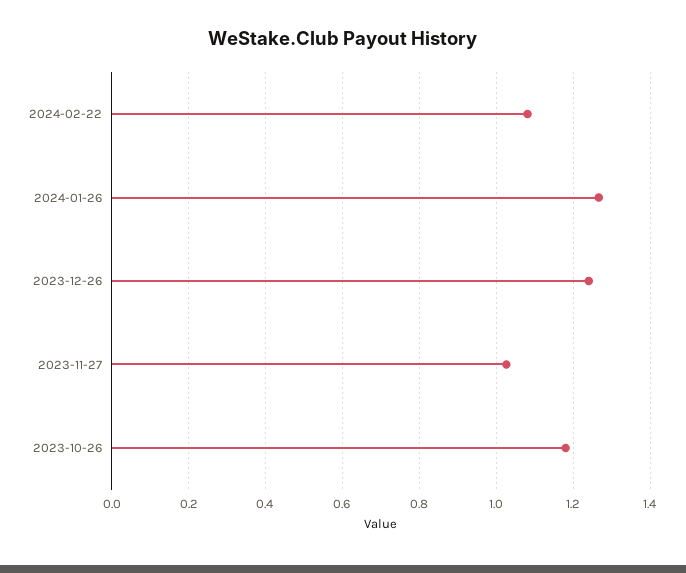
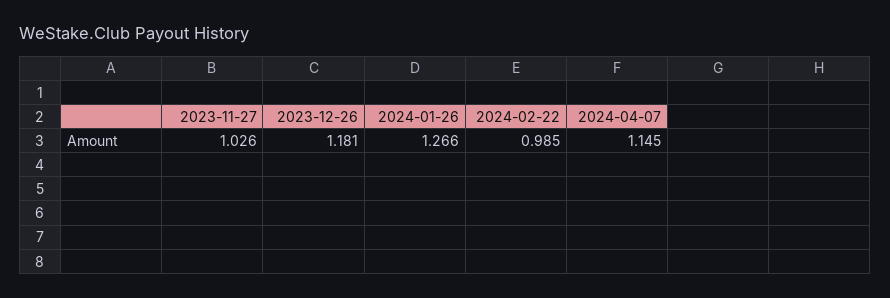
2024-02-22: 1.08 -> 0.985
2023-12-26: 1.24 -> 1.181
2023-10-26: 1.18 -> none
2024-04-07: none -> 1.145

